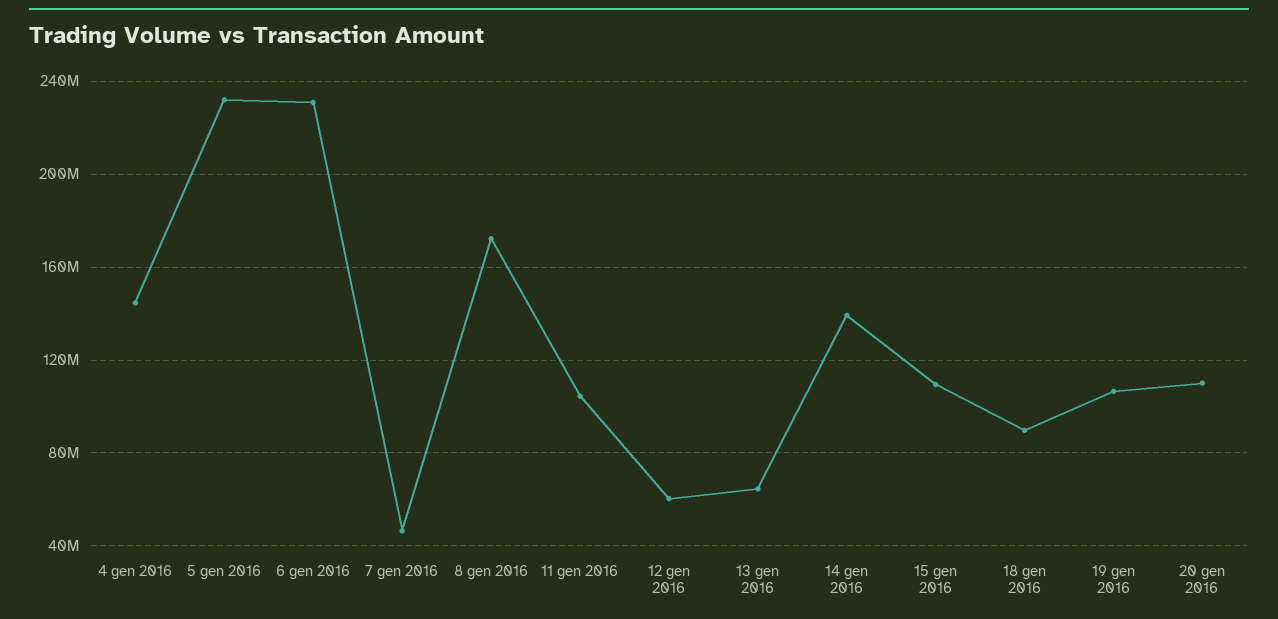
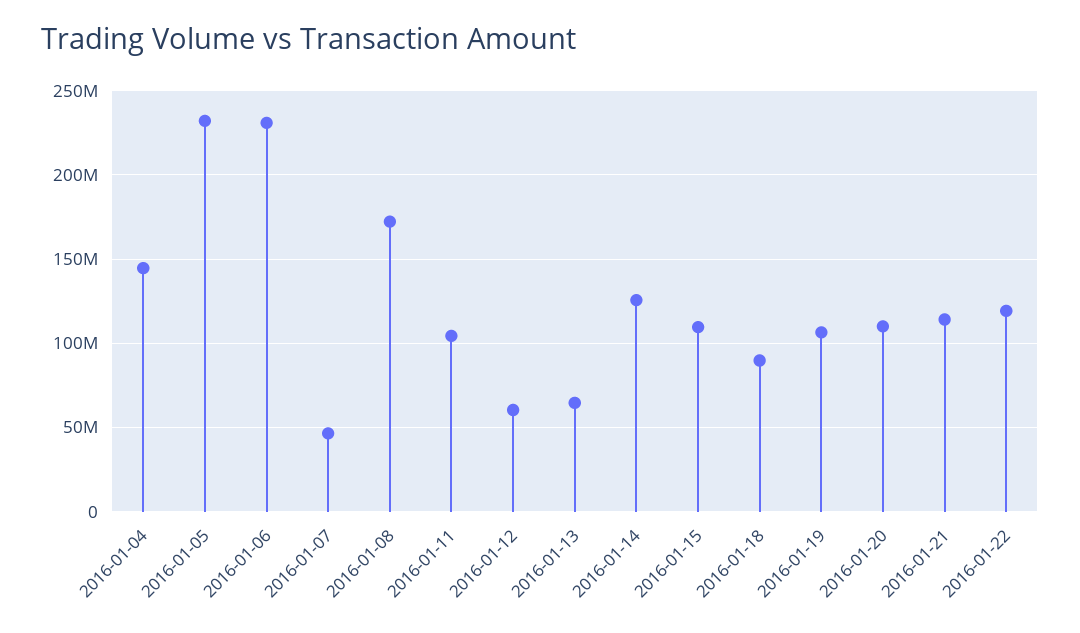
14 gen 2016: 140000000 -> 125000000
2016-01-21: none -> 115000000
2016-01-22: none -> 120000000

